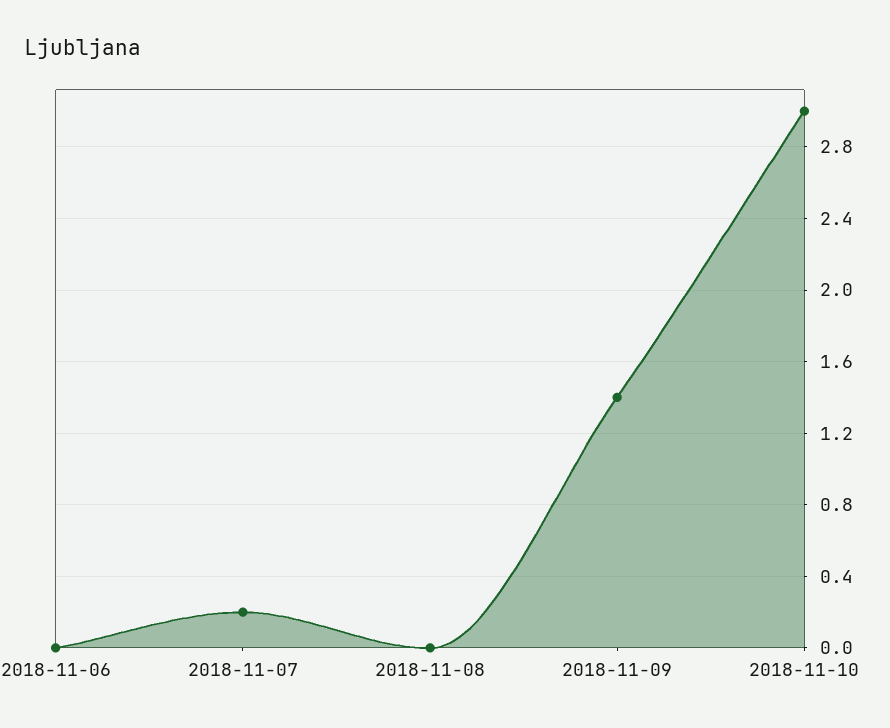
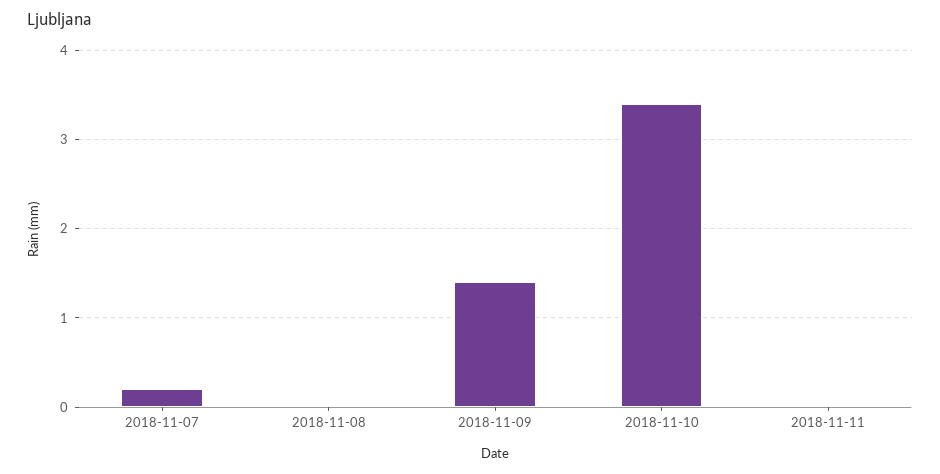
2018-11-06: 0 -> none
2018-11-10: 3 -> 3.4
2018-11-11: none -> 0

